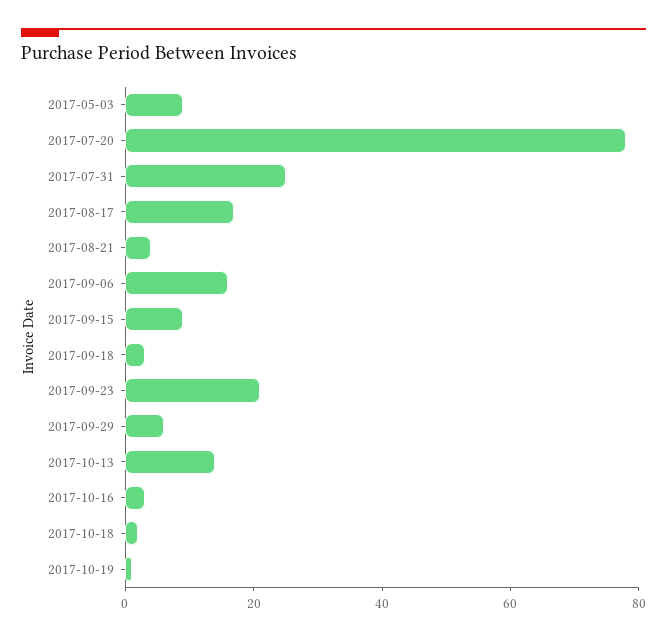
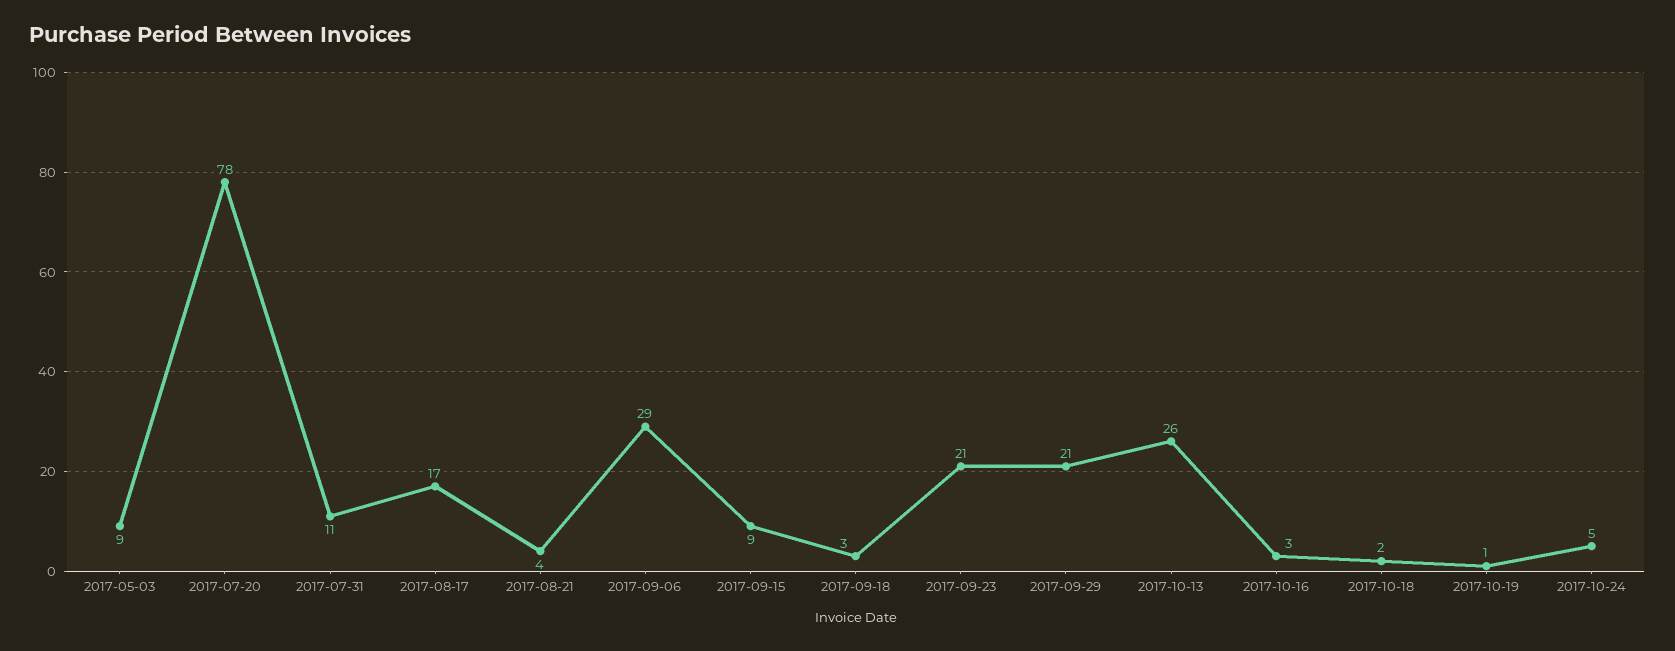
2017-07-31: 25 -> 11
2017-09-06: 15 -> 29
2017-09-29: 5 -> 21
2017-10-13: 15 -> 26
2017-10-24: none -> 5

